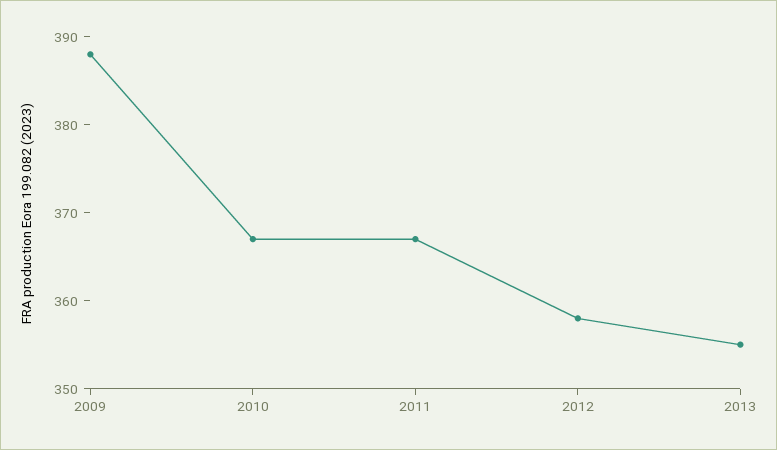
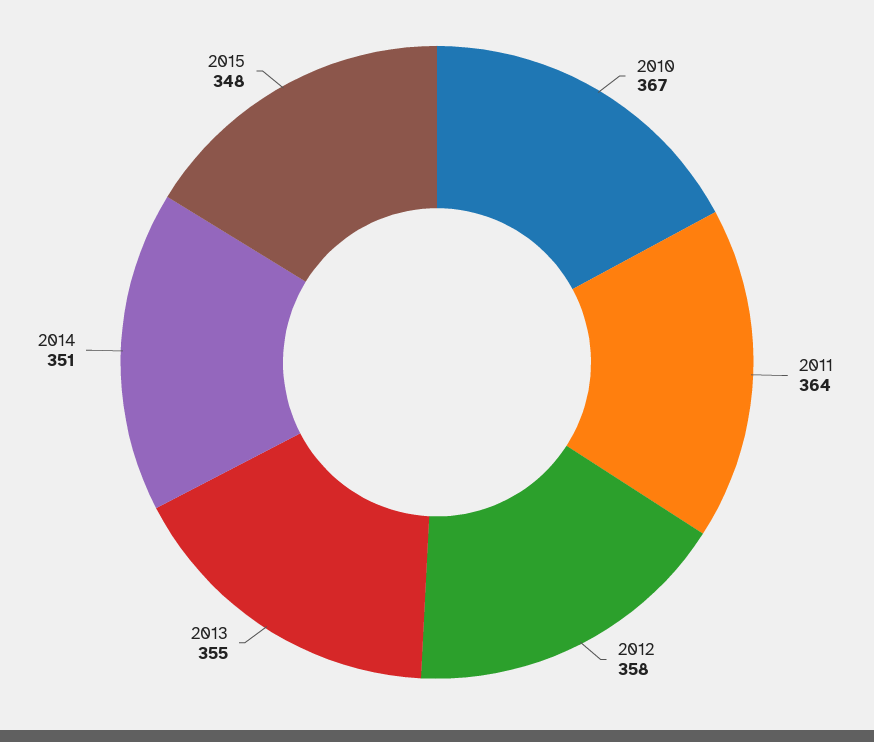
2009: 388 -> none
2011: 367 -> 364
2014: none -> 351
2015: none -> 348

